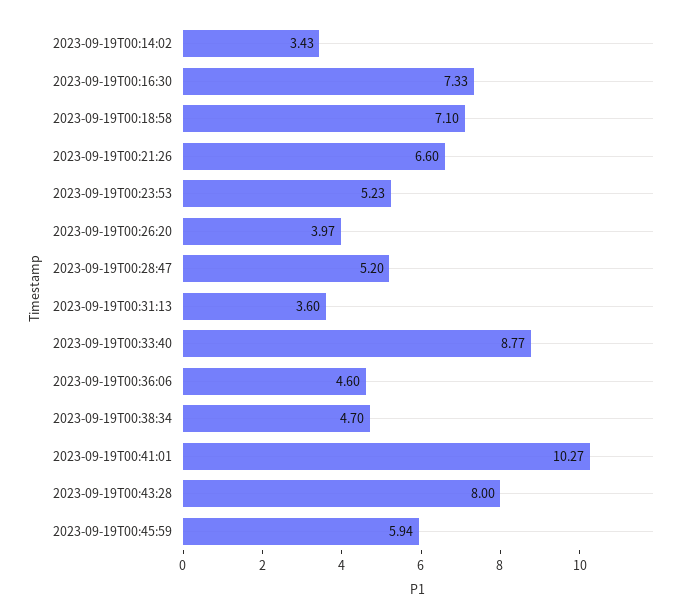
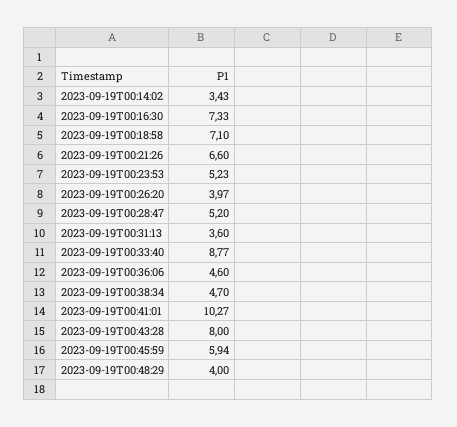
2023-09-19T00:48:29: none -> 4

